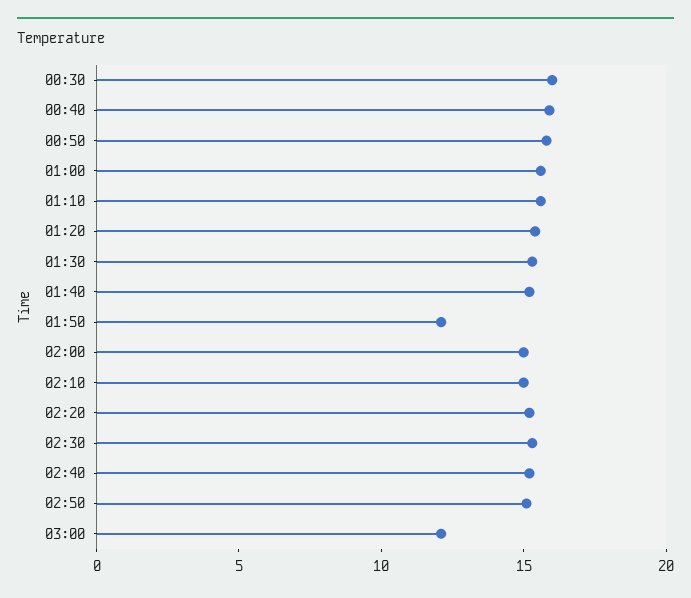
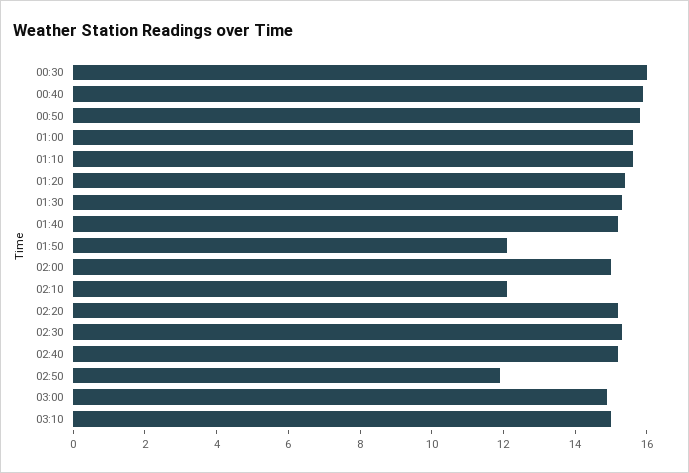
02:10: 15 -> 12
02:50: 15 -> 12
03:00: 12 -> 15
03:10: none -> 15

